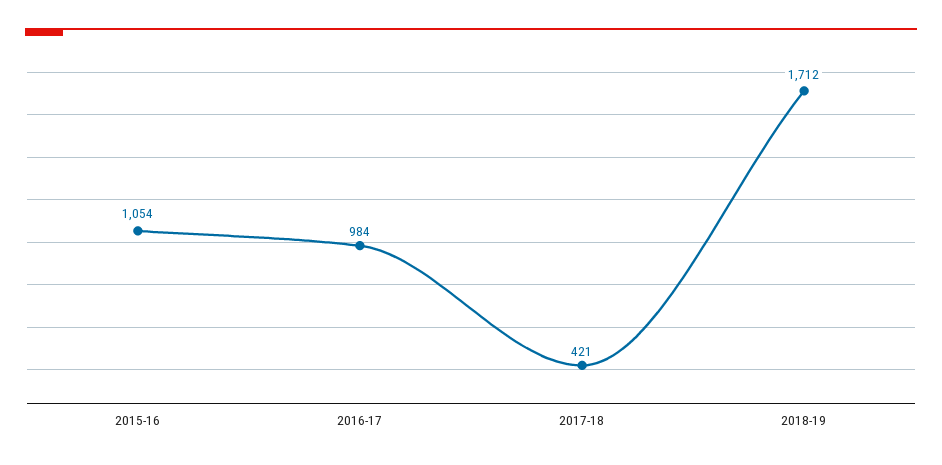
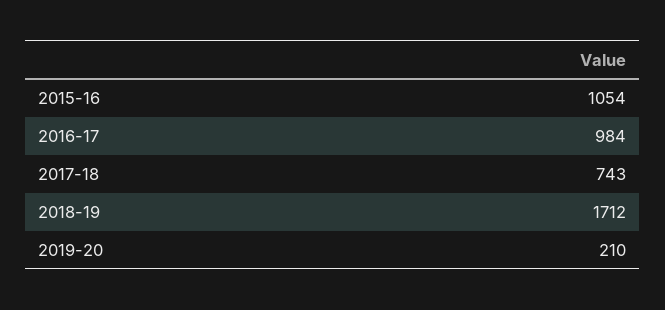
2017-18: 421 -> 743
2019-20: none -> 210

